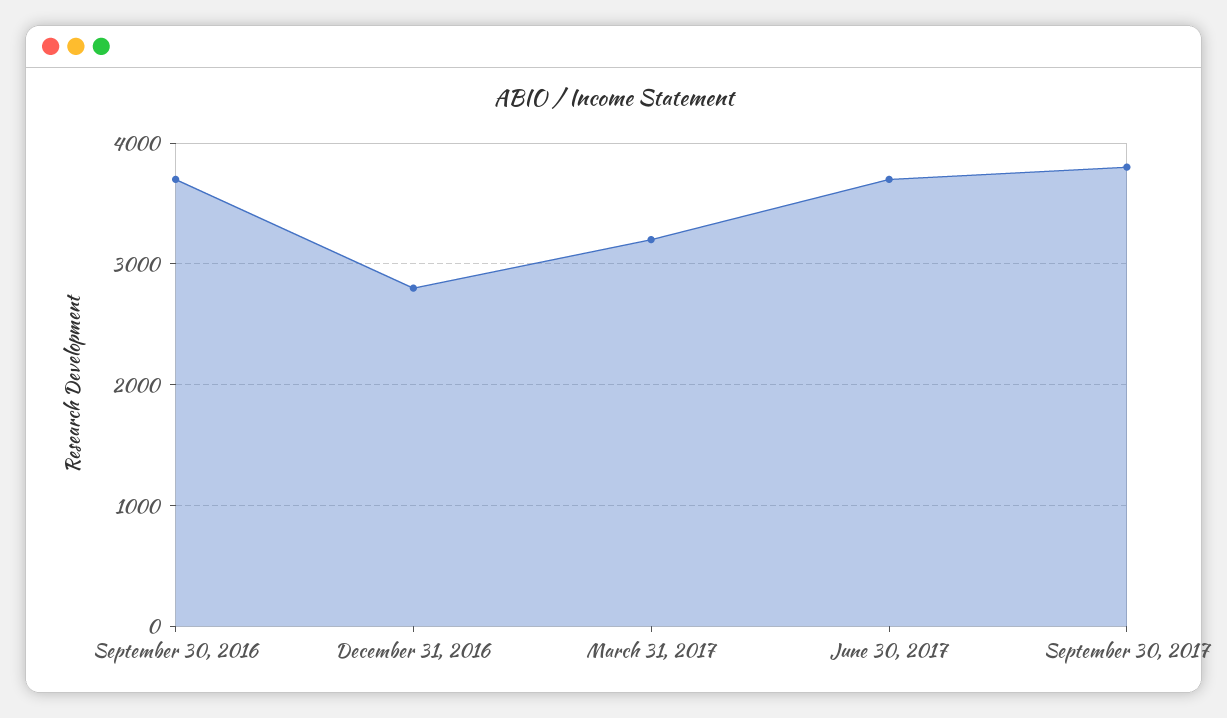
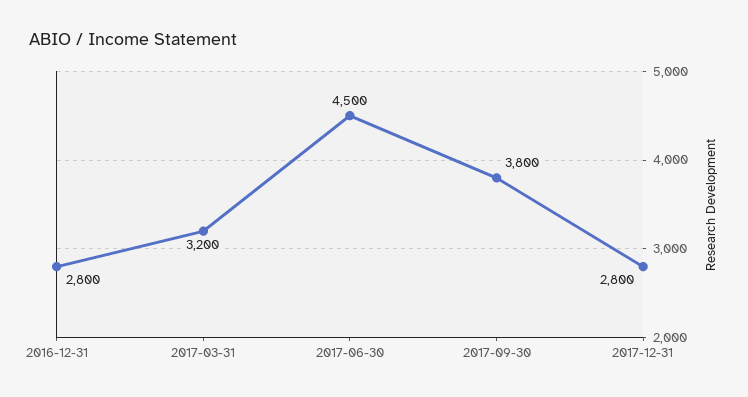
September 30, 2016: 3700 -> none
June 30, 2017: 3700 -> 4500
2017-12-31: none -> 2800

